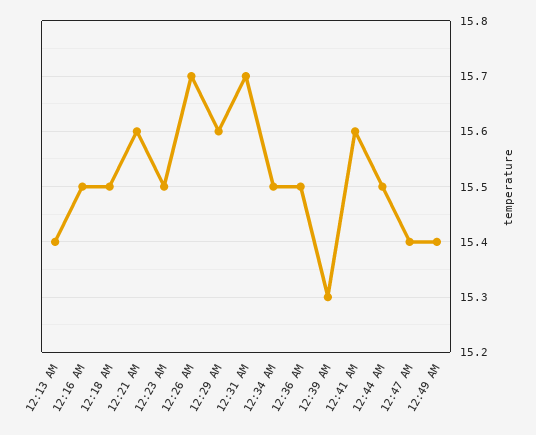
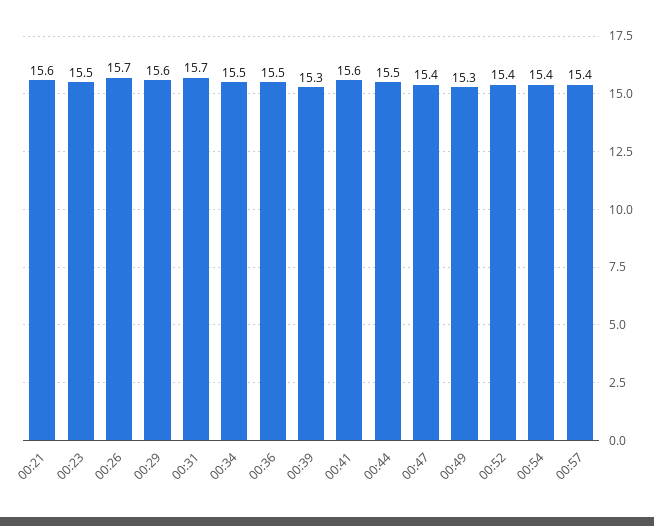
12:13 AM: 15.4 -> none
12:16 AM: 15.5 -> none
12:18 AM: 15.5 -> none
12:49 AM: 15.4 -> 15.3
00:52: none -> 15.4
00:54: none -> 15.4
00:57: none -> 15.4

